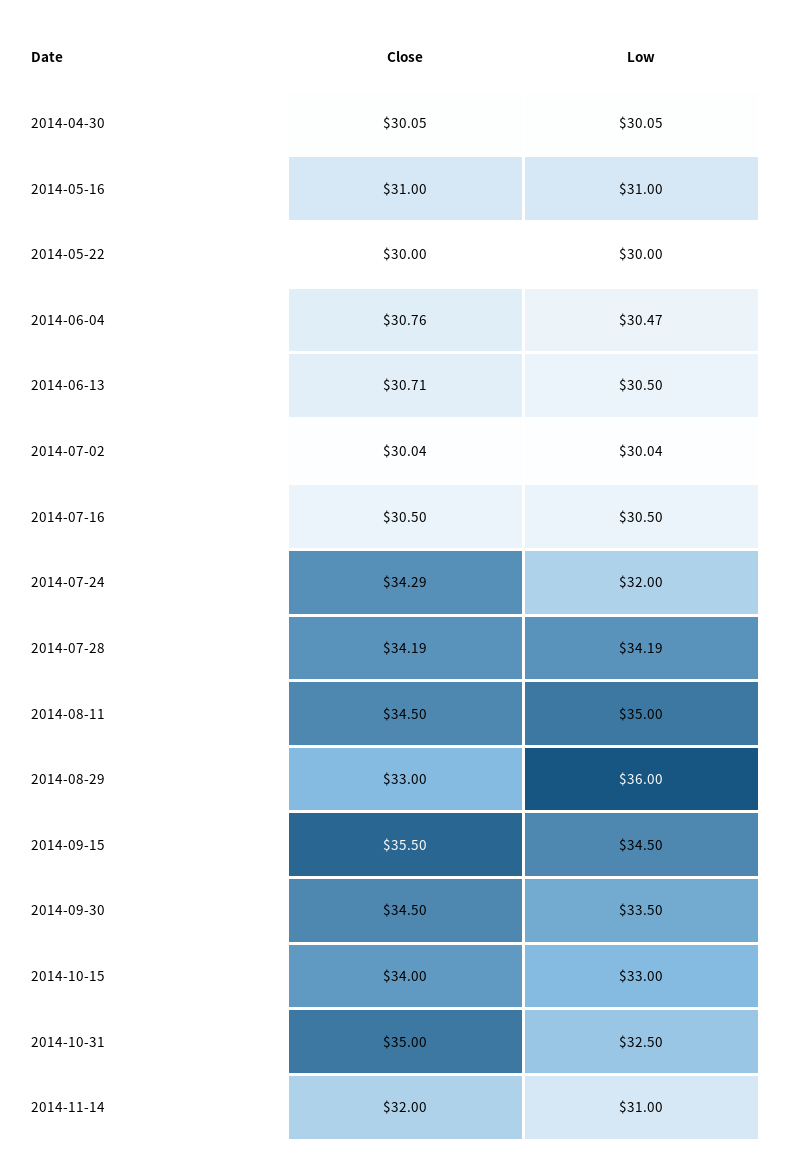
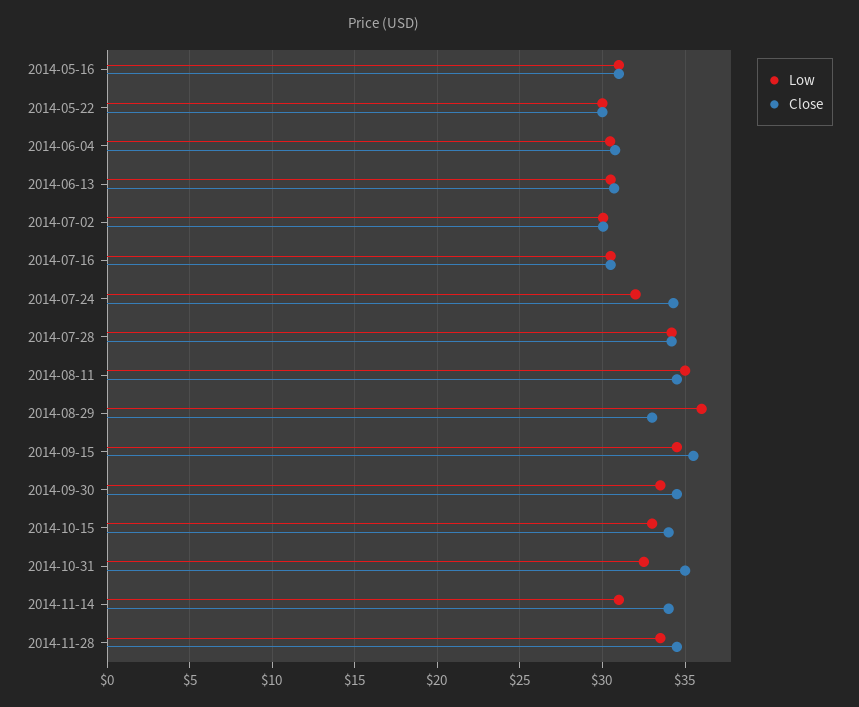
Close, 2014-04-30: 30.05 -> none
Low, 2014-04-30: 30.05 -> none
Close, 2014-11-14: 32 -> 34
Low, 2014-11-28: none -> 33.5
Close, 2014-11-28: none -> 34.5

